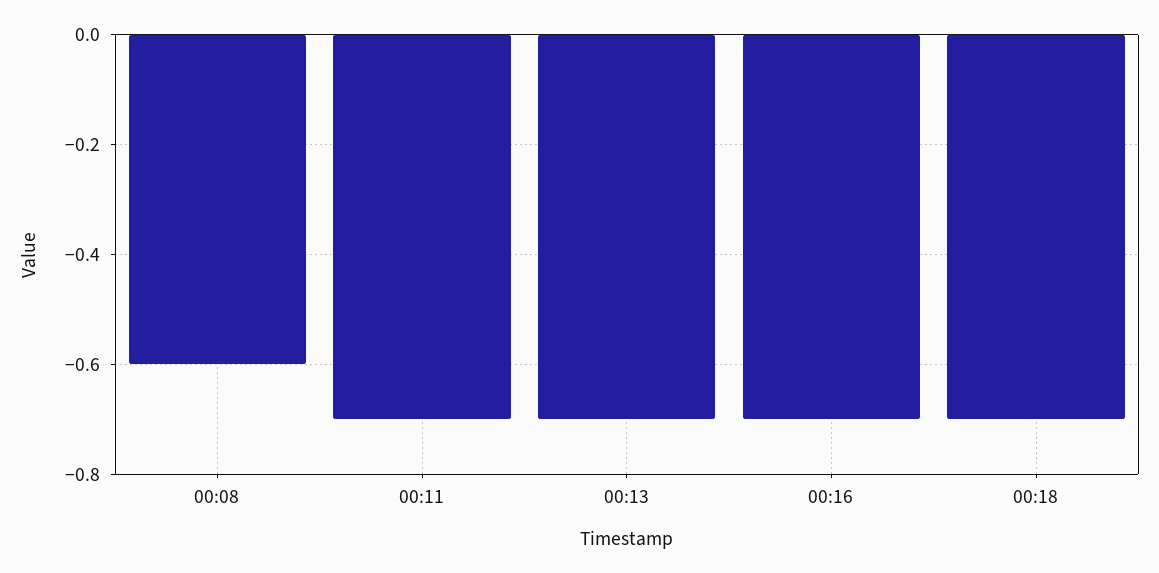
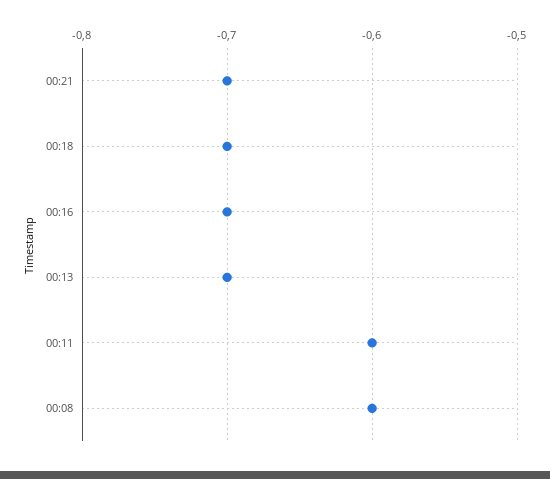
00:11: -0.7 -> -0.6
00:21: none -> -0.7

